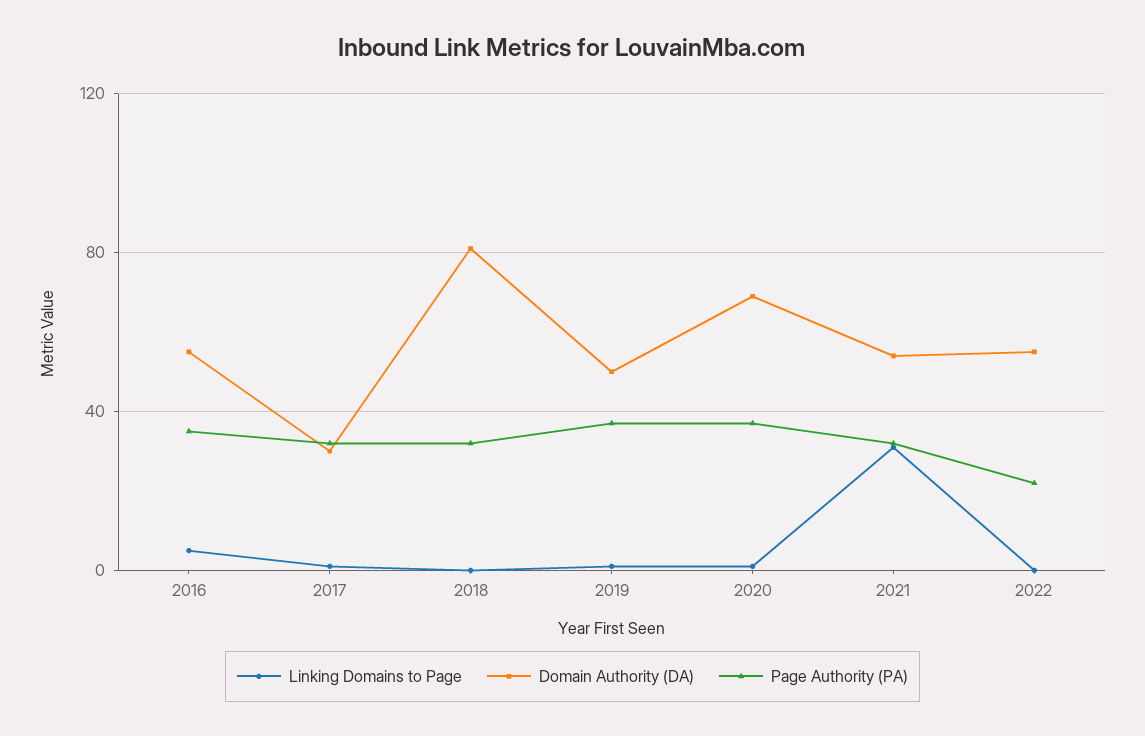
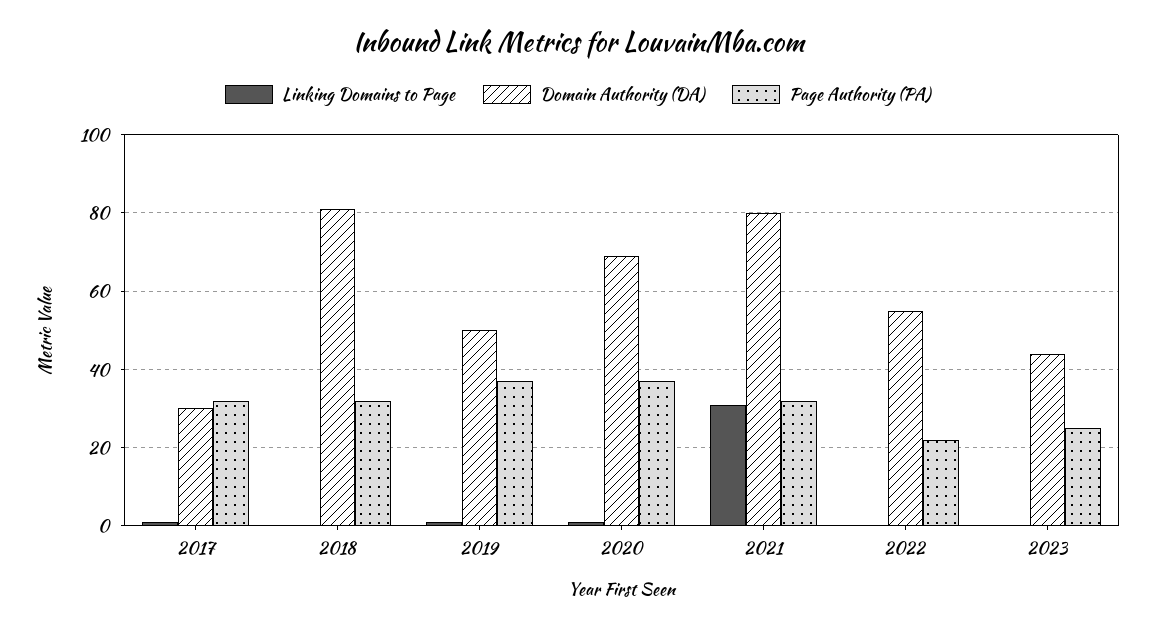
Linking Domains to Page, 2016: 5 -> none
Domain Authority (DA), 2016: 55 -> none
Page Authority (PA), 2016: 35 -> none
Domain Authority (DA), 2021: 55 -> 80
Linking Domains to Page, 2023: none -> 0
Domain Authority (DA), 2023: none -> 45
Page Authority (PA), 2023: none -> 25

